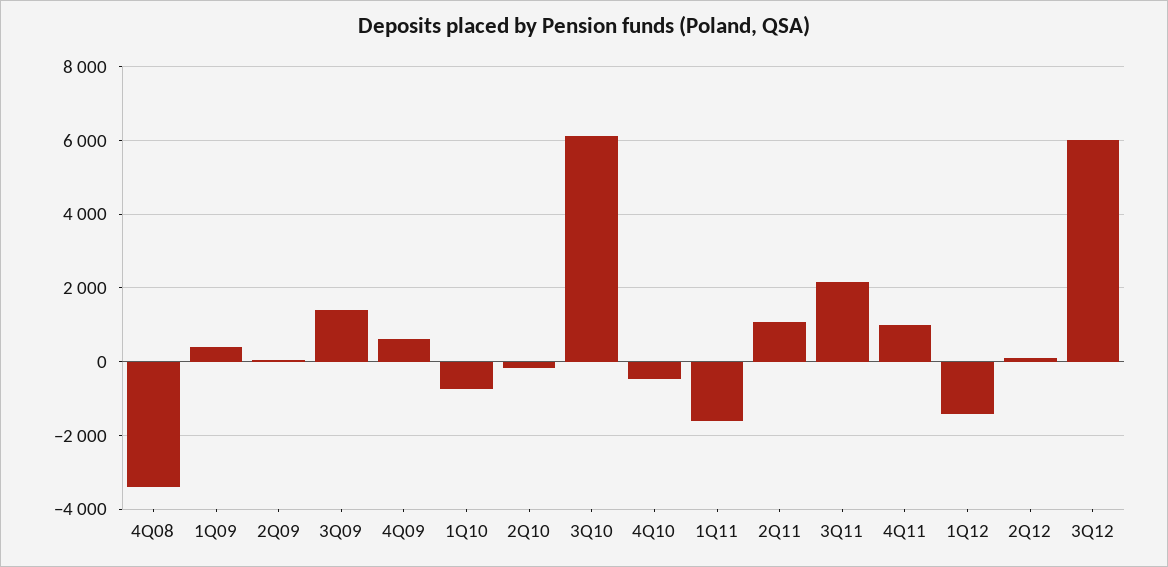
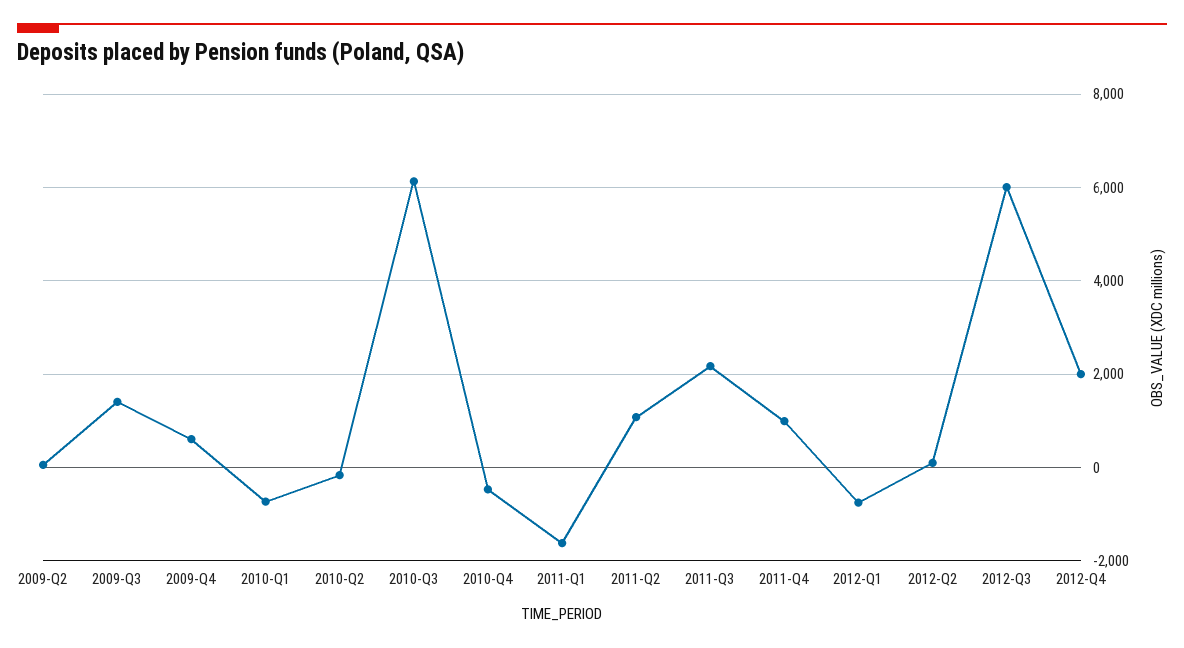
4Q08: -3400 -> none
1Q09: 400 -> none
1Q12: -1400 -> -800
2012-Q4: none -> 2000

